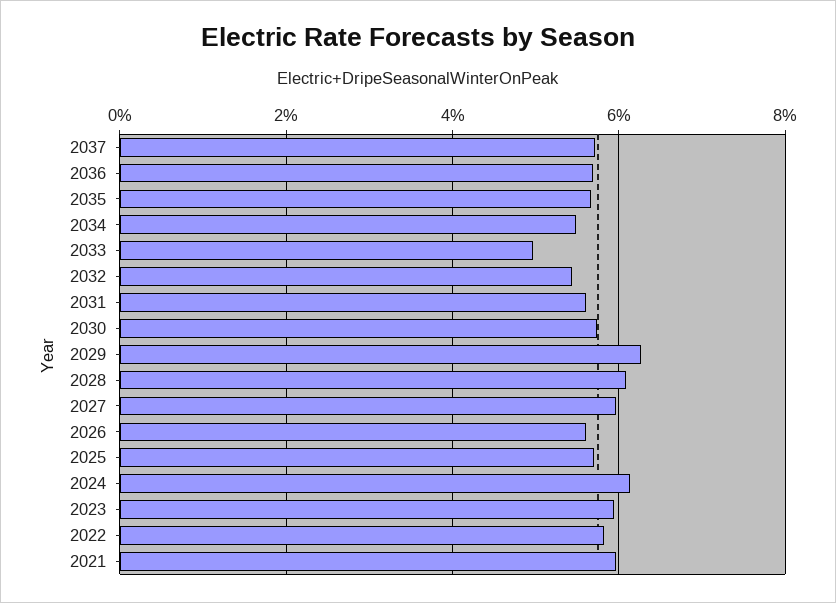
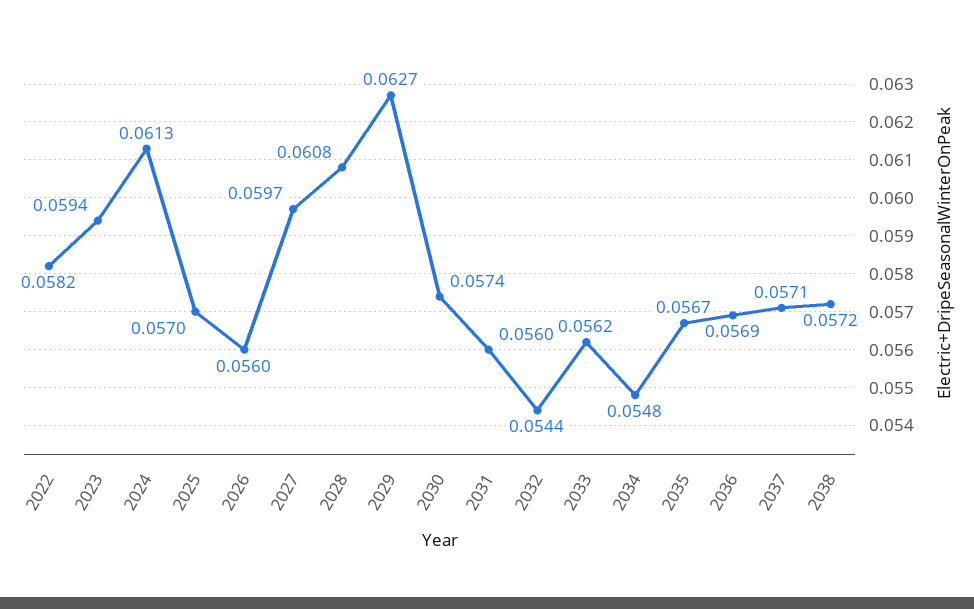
2033: 0.05 -> 0.0562
2021: 0.06 -> none
2038: none -> 0.0572

